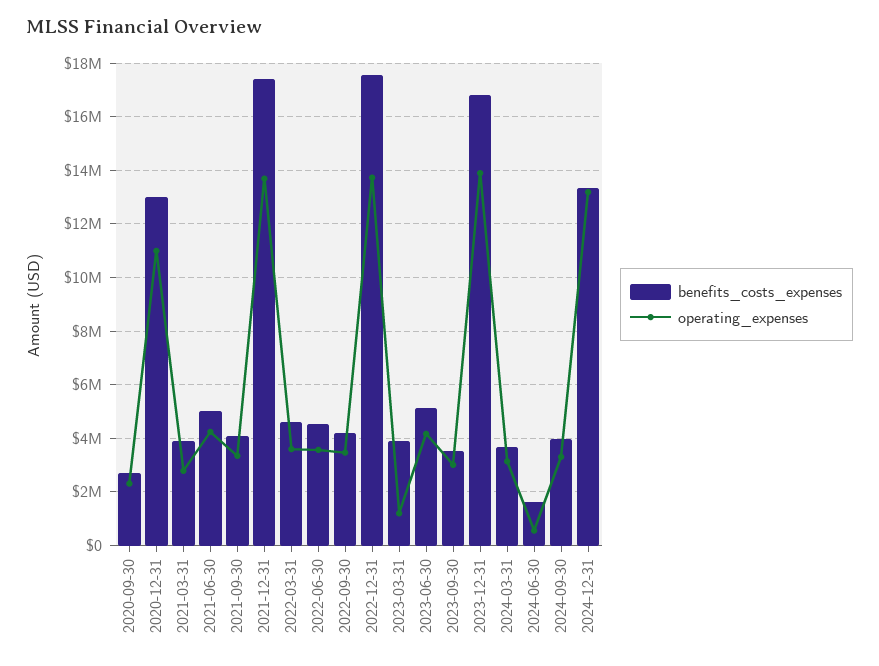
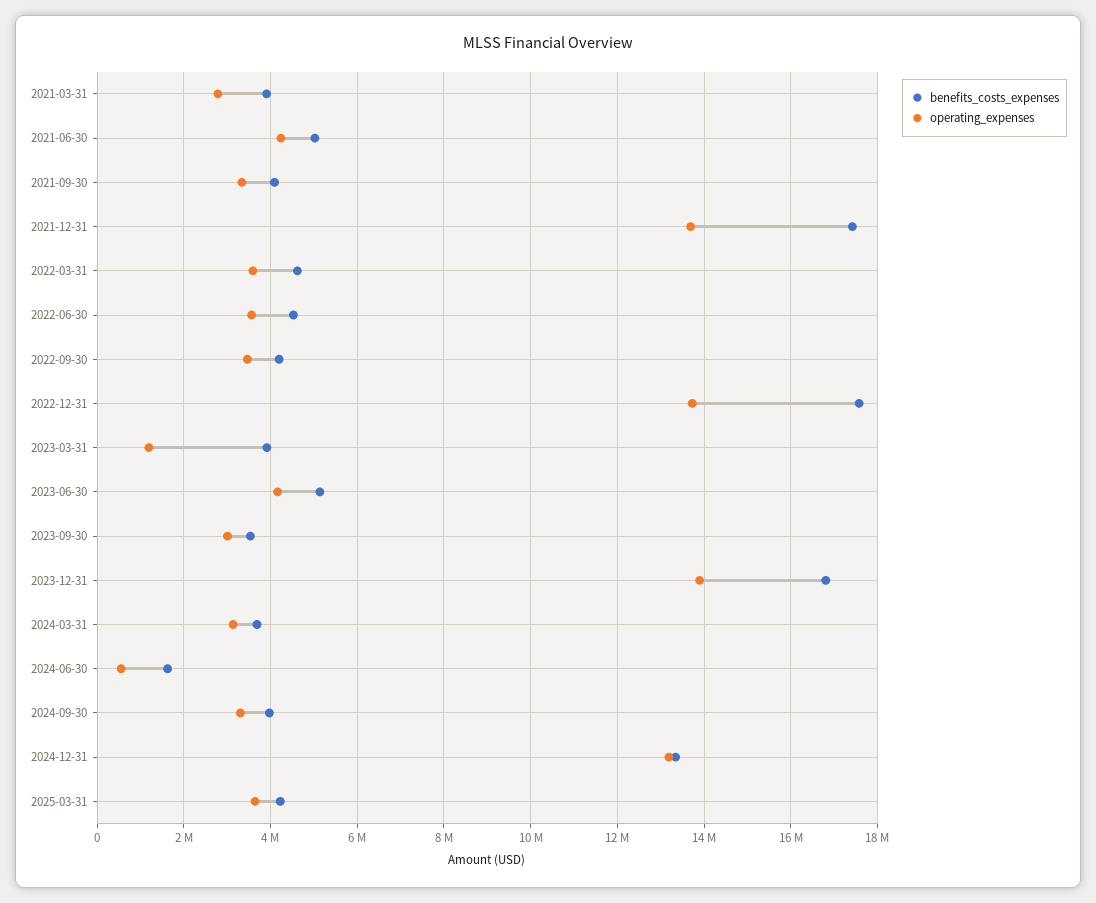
benefits_costs_expenses, 2020-09-30: 2750000 -> none
operating_expenses, 2020-09-30: 2250000 -> none
benefits_costs_expenses, 2020-12-31: 13000000 -> none
operating_expenses, 2020-12-31: 11000000 -> none
benefits_costs_expenses, 2025-03-31: none -> 4200000
operating_expenses, 2025-03-31: none -> 3600000

